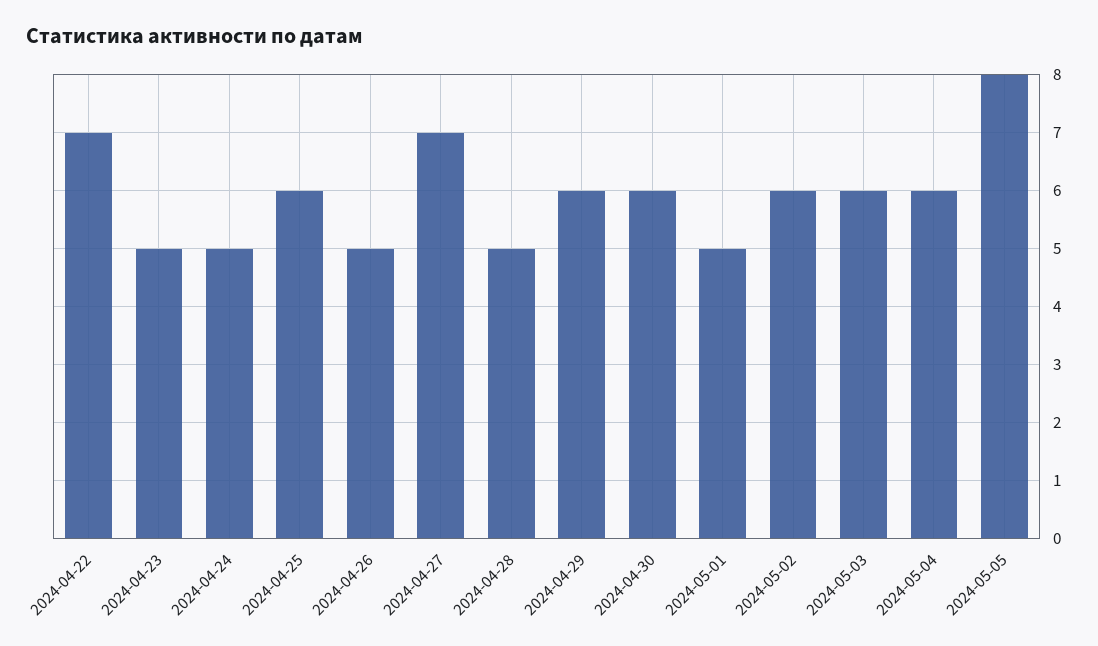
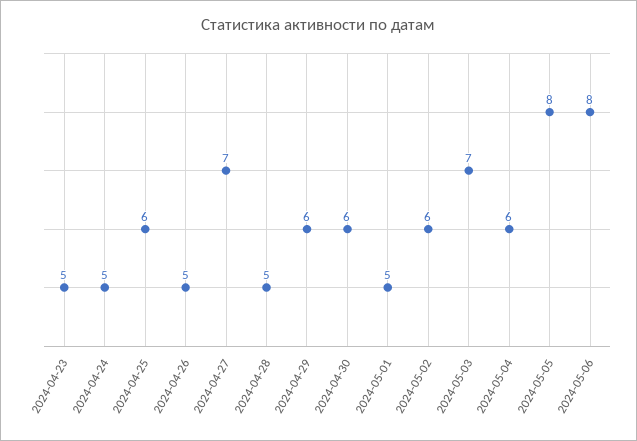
2024-04-22: 7 -> none
2024-05-03: 6 -> 7
2024-05-06: none -> 8

